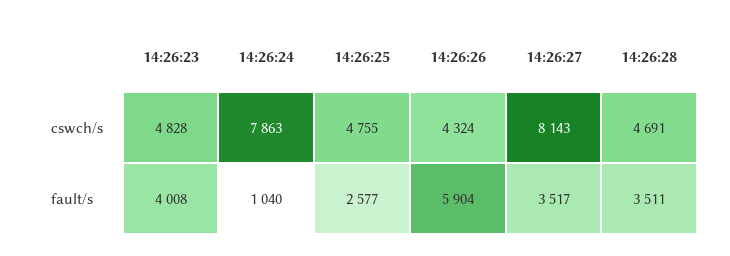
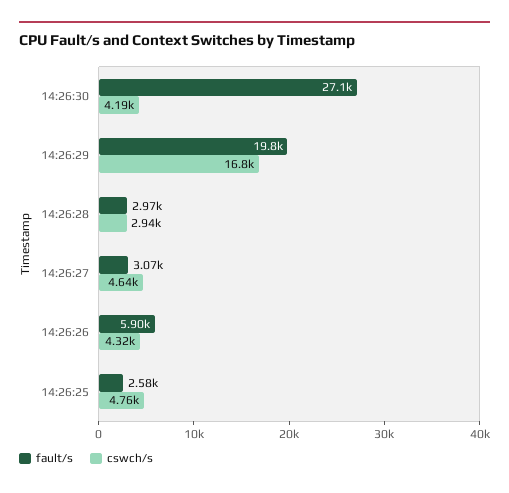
cswch/s, 14:26:23: 4828 -> none
cswch/s, 14:26:24: 7863 -> none
cswch/s, 14:26:27: 8143 -> 4640
cswch/s, 14:26:28: 4691 -> 2940
fault/s, 14:26:23: 4008 -> none
fault/s, 14:26:24: 1040 -> none
fault/s, 14:26:27: 3517 -> 3070
fault/s, 14:26:28: 3511 -> 2970
fault/s, 14:26:30: none -> 27100
cswch/s, 14:26:30: none -> 4190
fault/s, 14:26:29: none -> 19800
cswch/s, 14:26:29: none -> 16800

